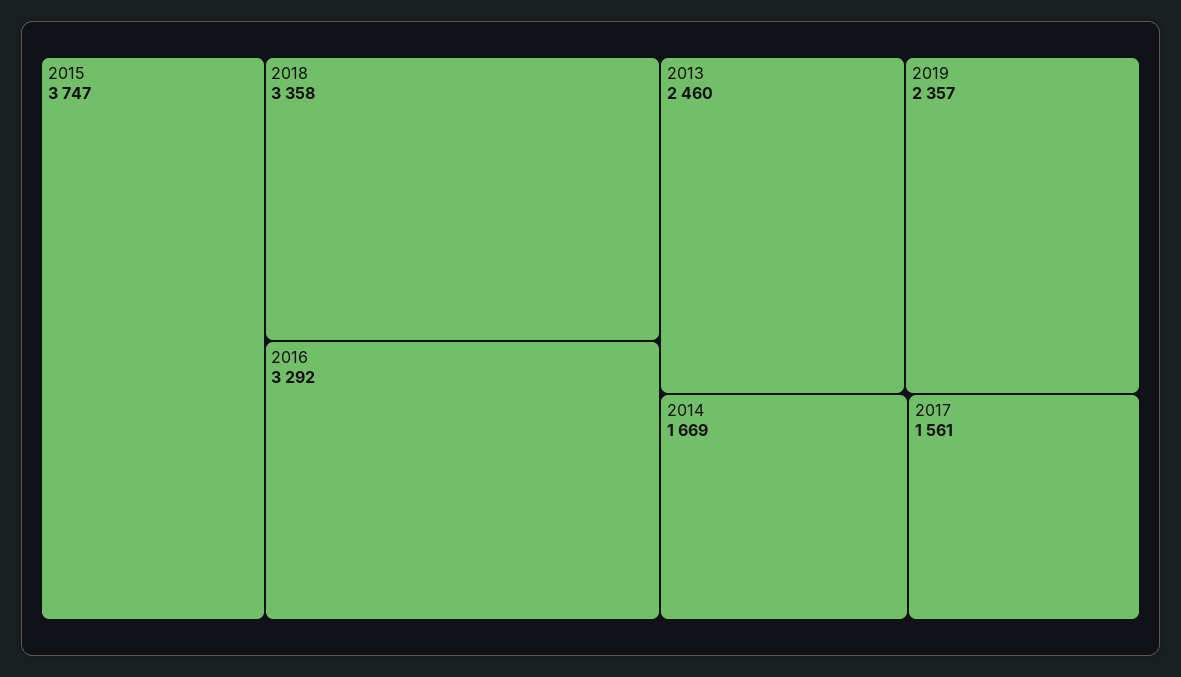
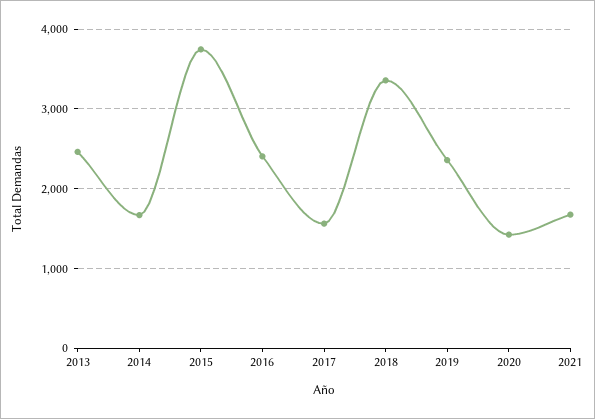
2016: 3292 -> 2400
2020: none -> 1400
2021: none -> 1700

